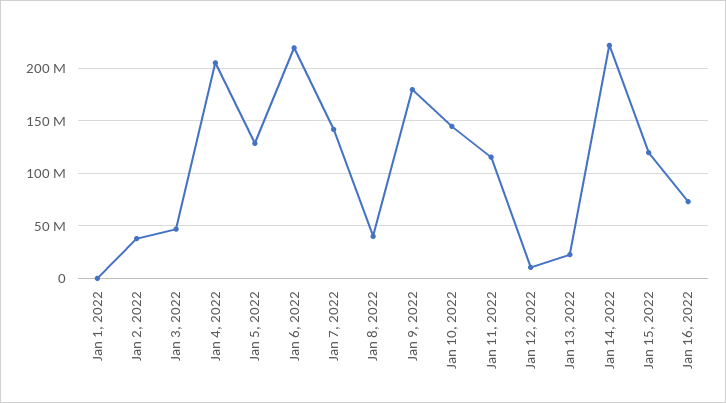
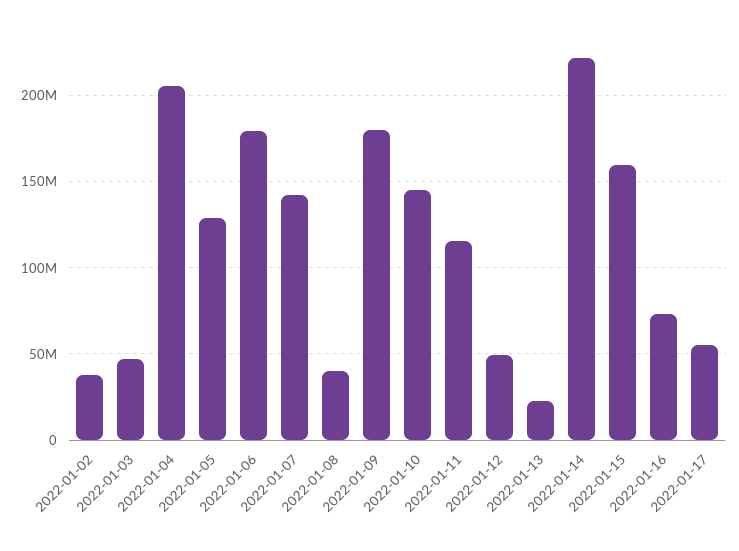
Jan 1, 2022: 0 -> none
Jan 6, 2022: 220000000 -> 180000000
Jan 12, 2022: 10000000 -> 50000000
Jan 15, 2022: 120000000 -> 160000000
2022-01-17: none -> 55000000

